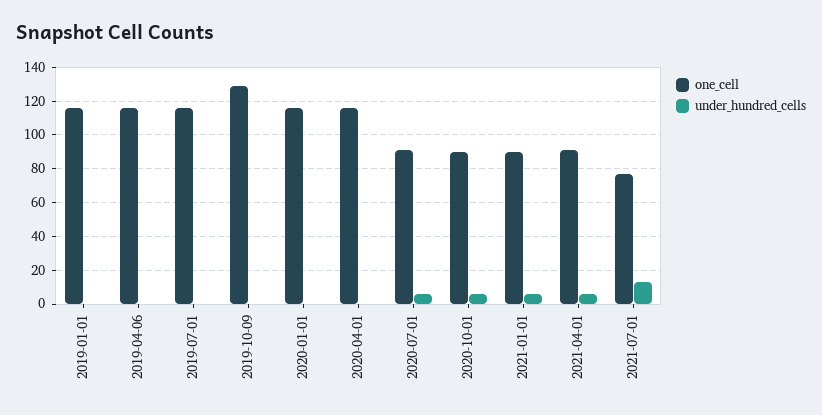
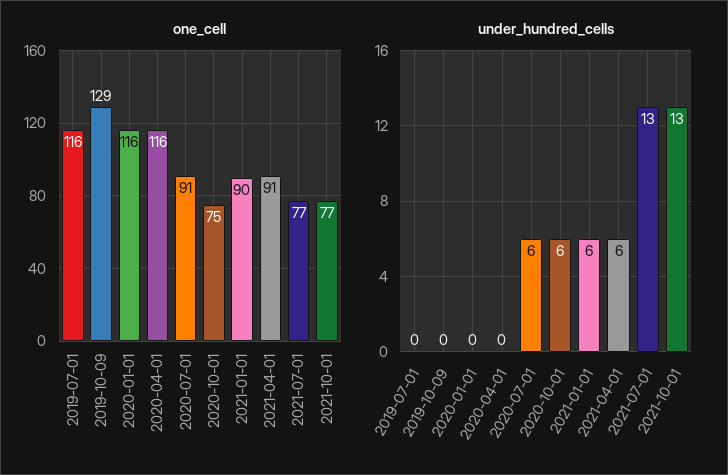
one_cell, 2019-01-01: 115 -> none
under_hundred_cells, 2019-01-01: 0 -> none
one_cell, 2019-04-06: 115 -> none
under_hundred_cells, 2019-04-06: 0 -> none
one_cell, 2020-10-01: 90 -> 75
one_cell, 2021-10-01: none -> 77
under_hundred_cells, 2021-10-01: none -> 13

